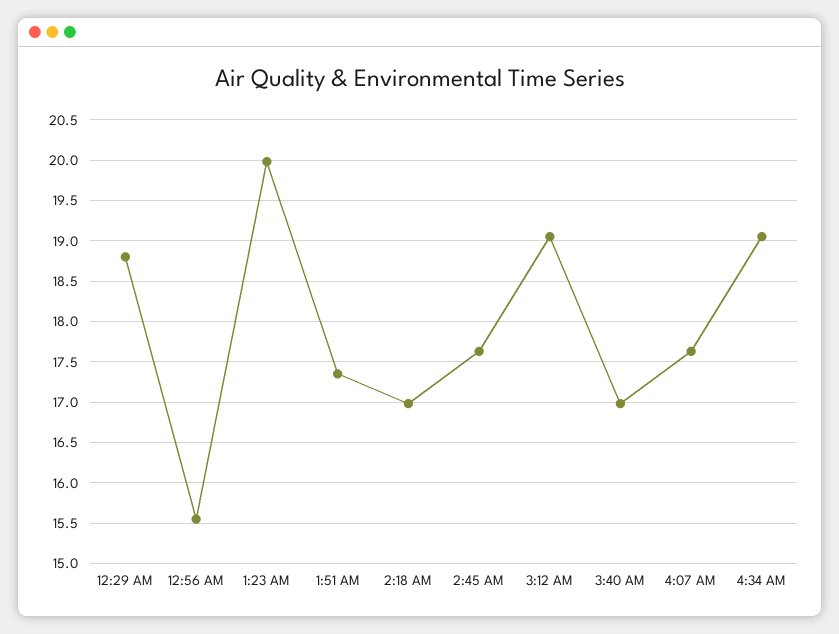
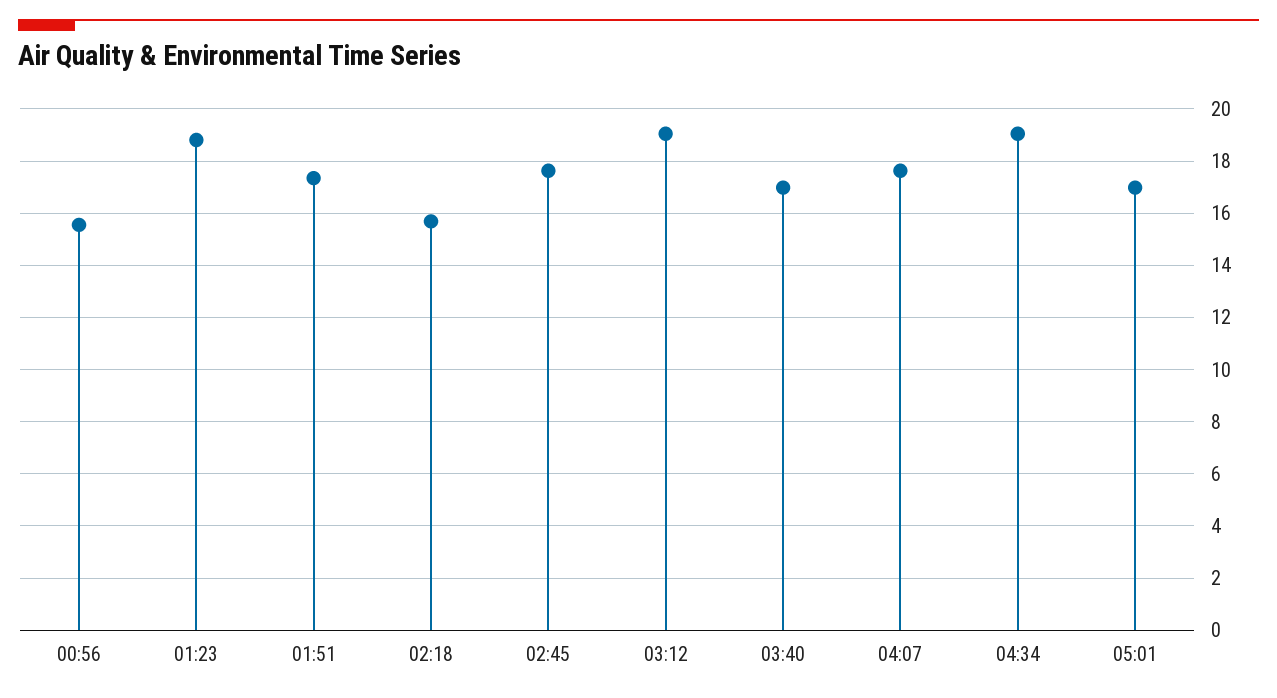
12:29 AM: 18.8 -> none
1:23 AM: 20 -> 18.75
2:18 AM: 17 -> 15.75
05:01: none -> 17

